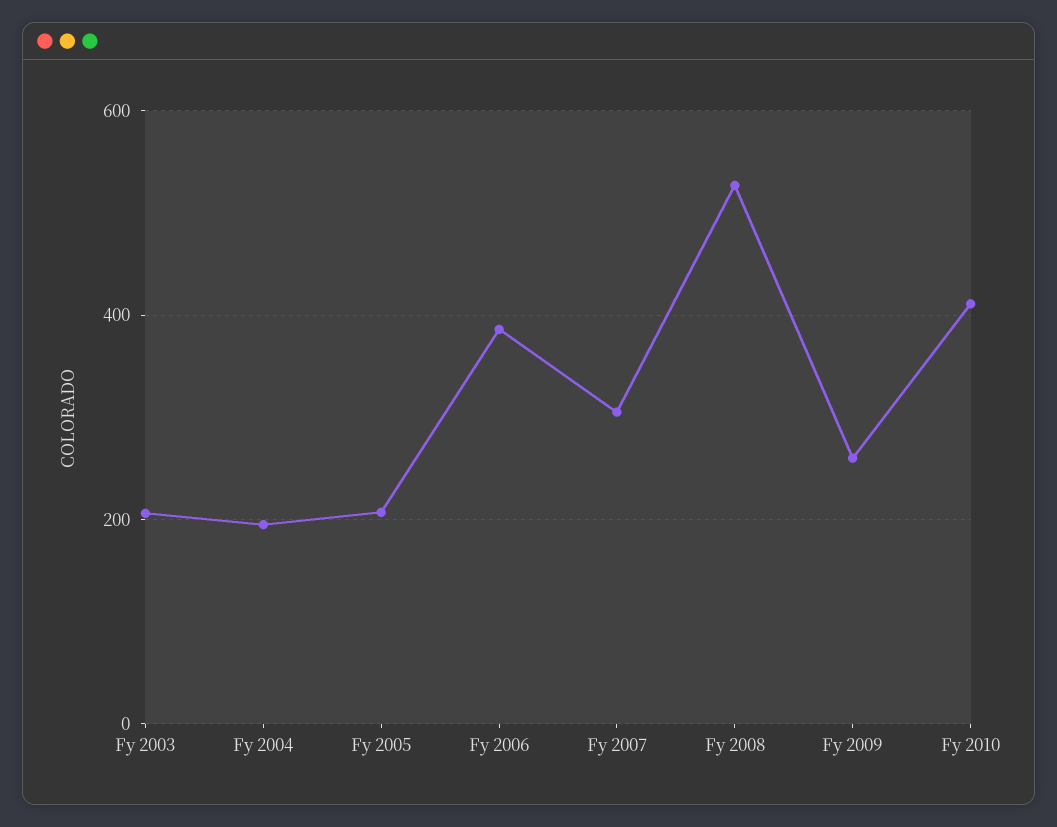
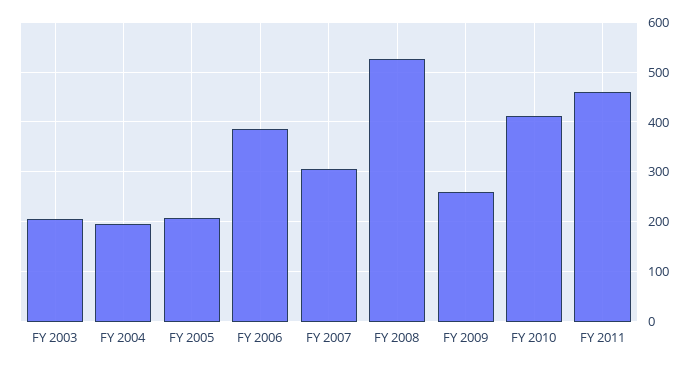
FY 2011: none -> 460

